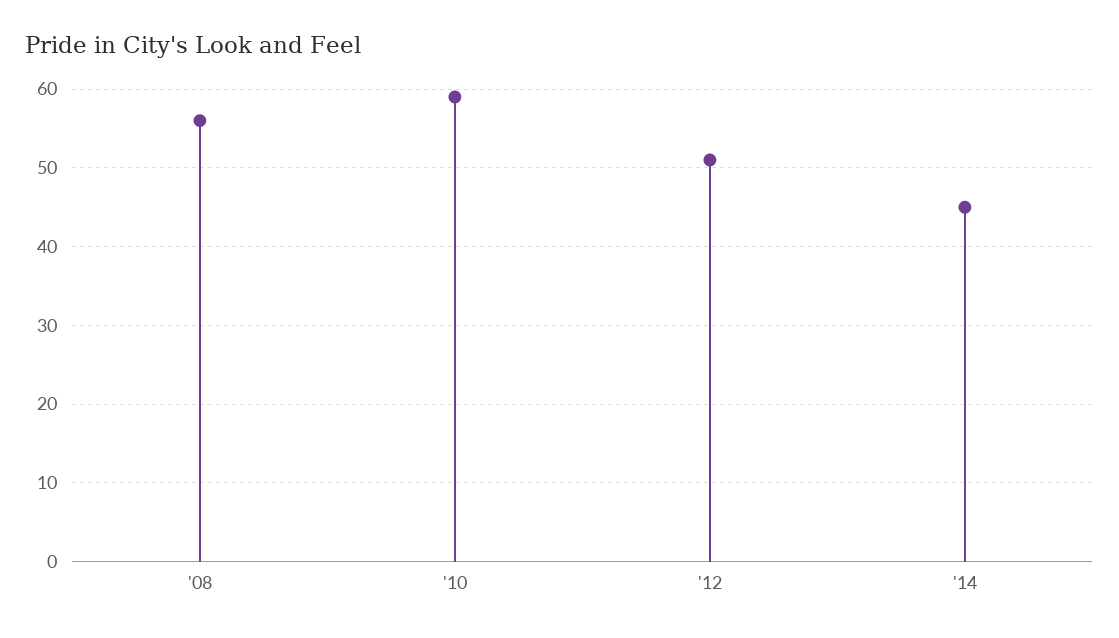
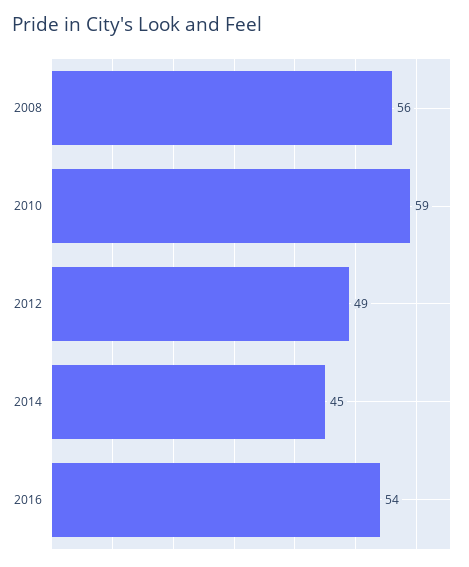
'12: 51 -> 49
2016: none -> 54

